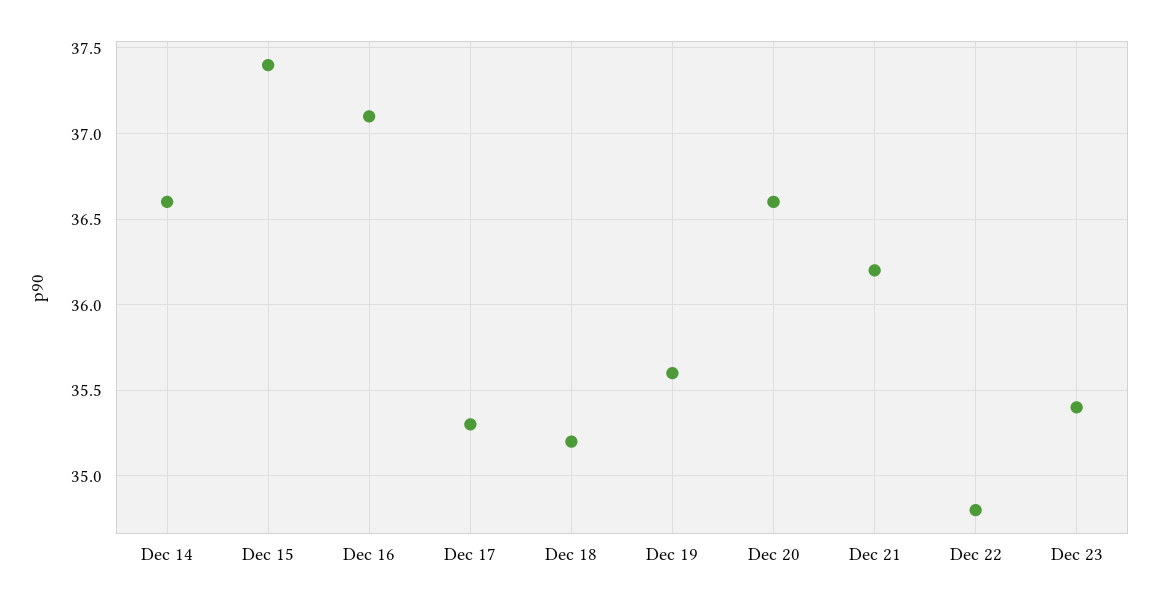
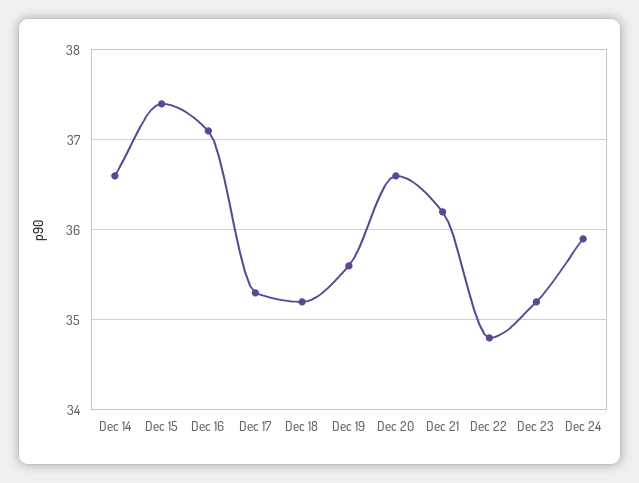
Dec 23: 35.4 -> 35.2
Dec 24: none -> 35.9

